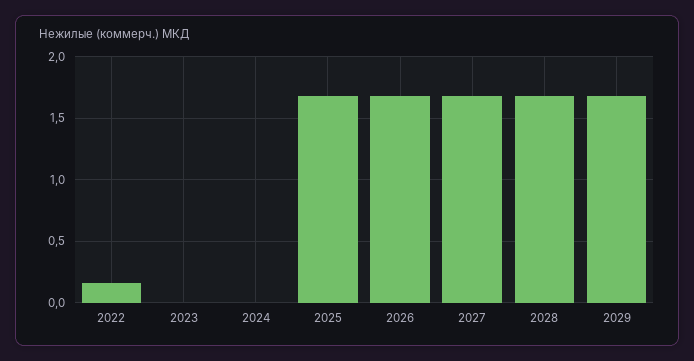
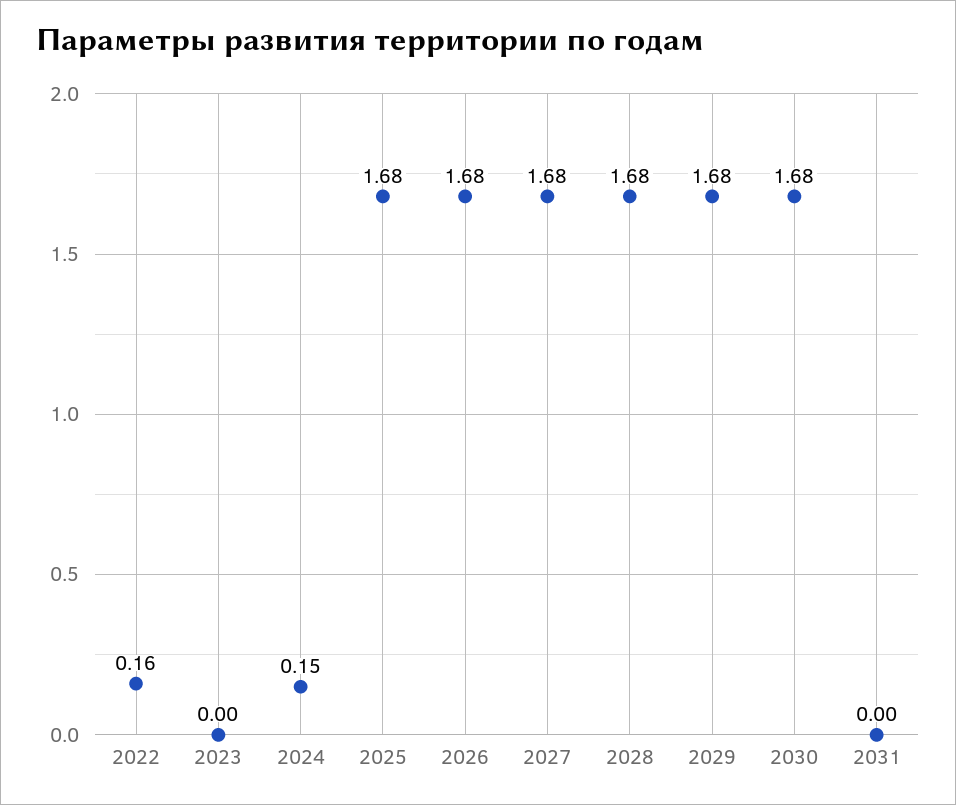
2024: 0 -> 0.15
2030: none -> 1.68
2031: none -> 0

